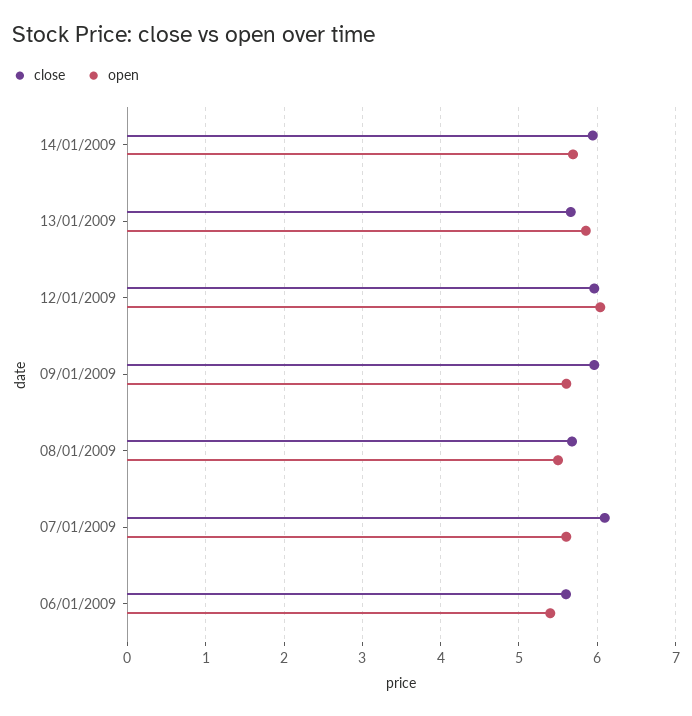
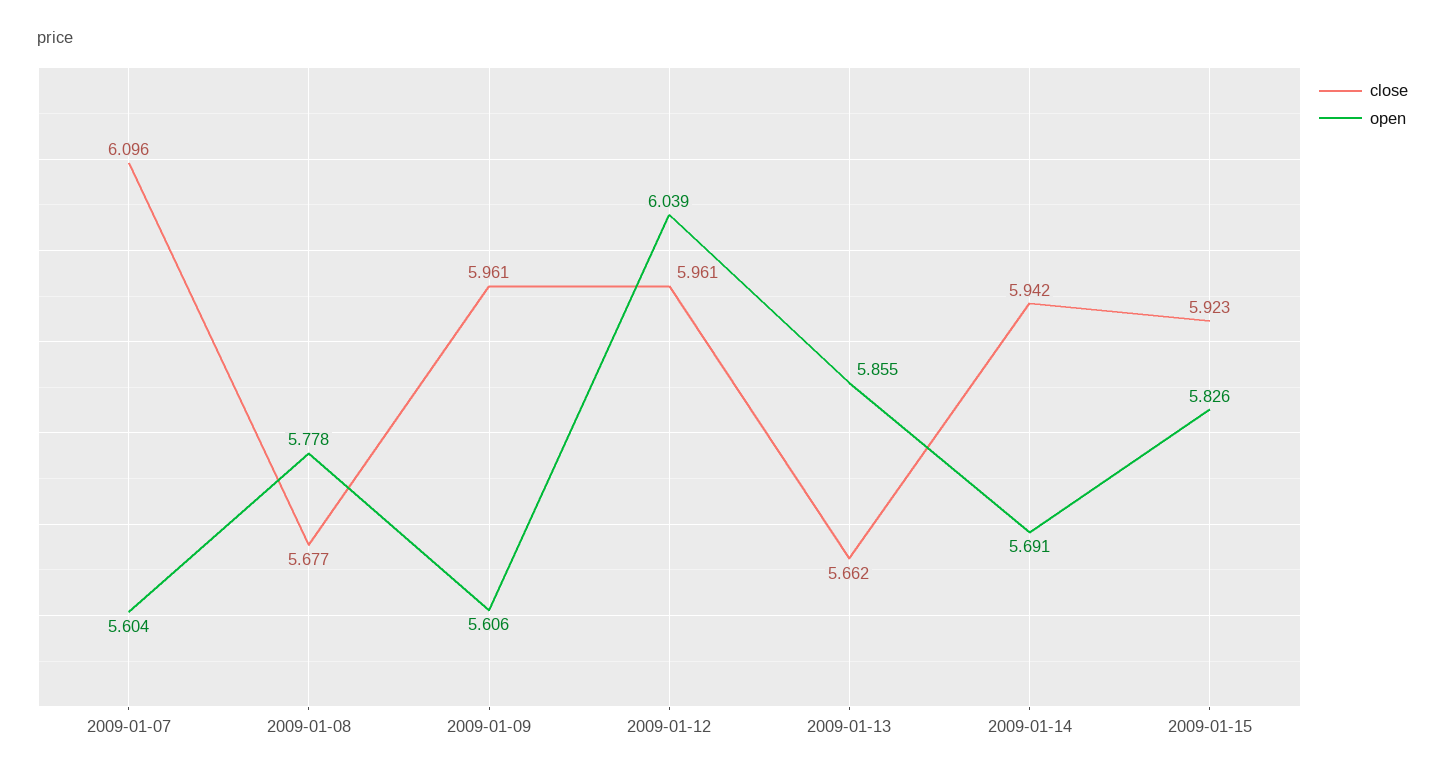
open, 08/01/2009: 5.5 -> 5.778
close, 06/01/2009: 5.6 -> none
open, 06/01/2009: 5.4 -> none
close, 2009-01-15: none -> 5.923
open, 2009-01-15: none -> 5.826

